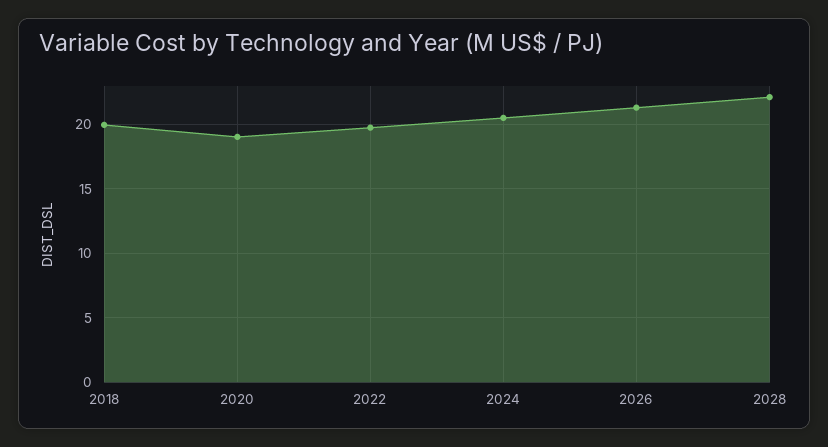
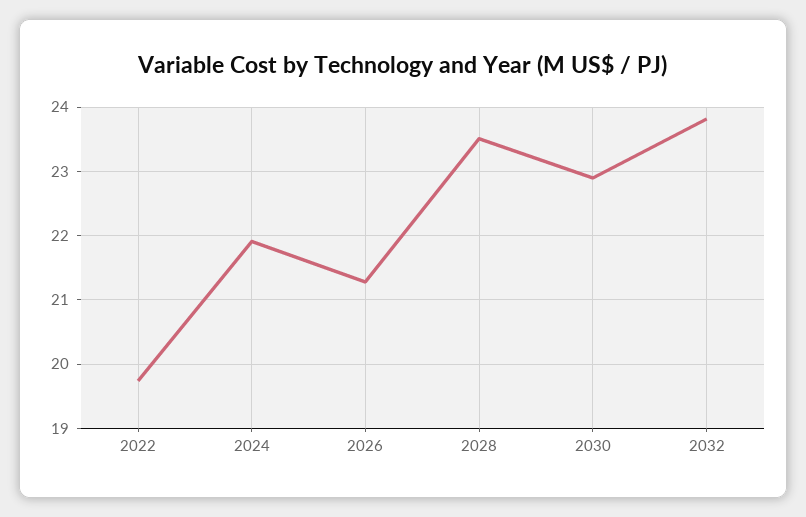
2018: 20 -> none
2020: 19 -> none
2024: 20.5 -> 21.9
2028: 22 -> 23.5
2030: none -> 22.9
2032: none -> 23.8

